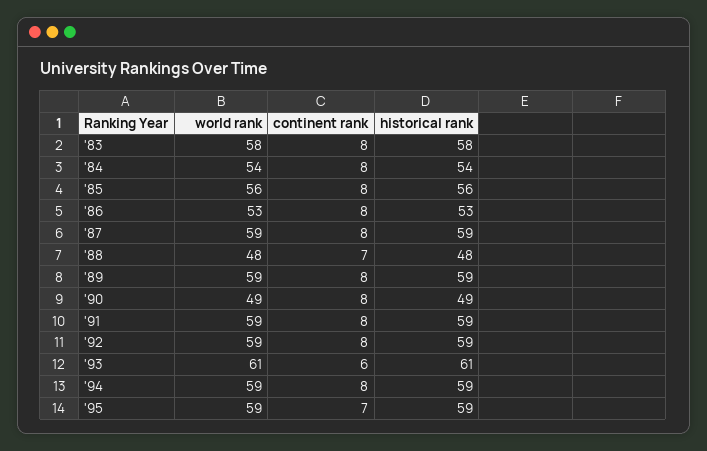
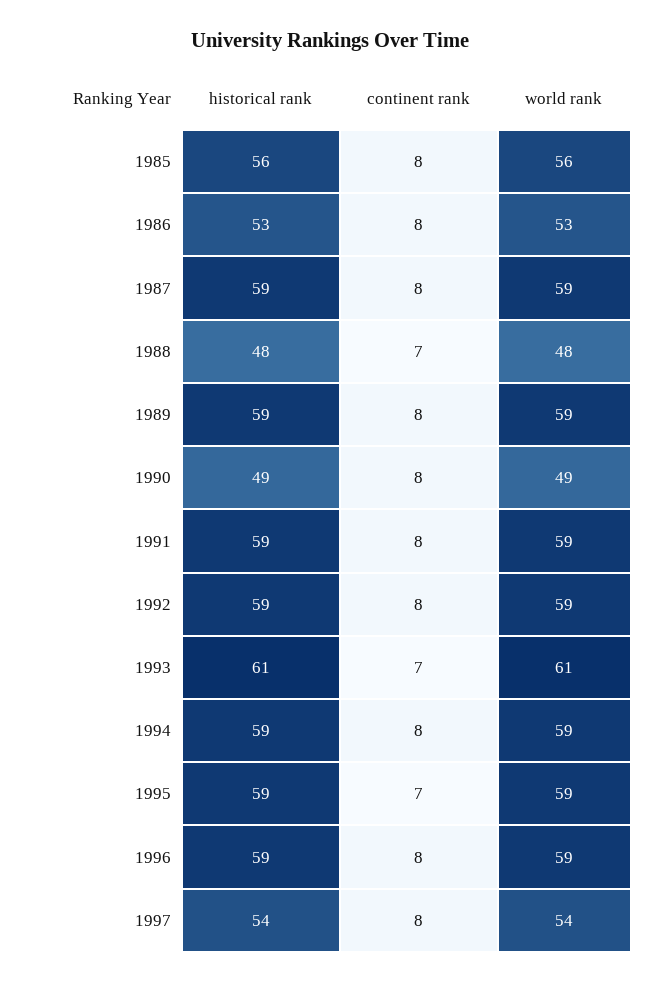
world rank, '83: 58 -> none
continent rank, '83: 8 -> none
historical rank, '83: 58 -> none
world rank, '84: 54 -> none
continent rank, '84: 8 -> none
historical rank, '84: 54 -> none
continent rank, '93: 6 -> 7
historical rank, 1996: none -> 59
continent rank, 1996: none -> 8
world rank, 1996: none -> 59
historical rank, 1997: none -> 54
continent rank, 1997: none -> 8
world rank, 1997: none -> 54

